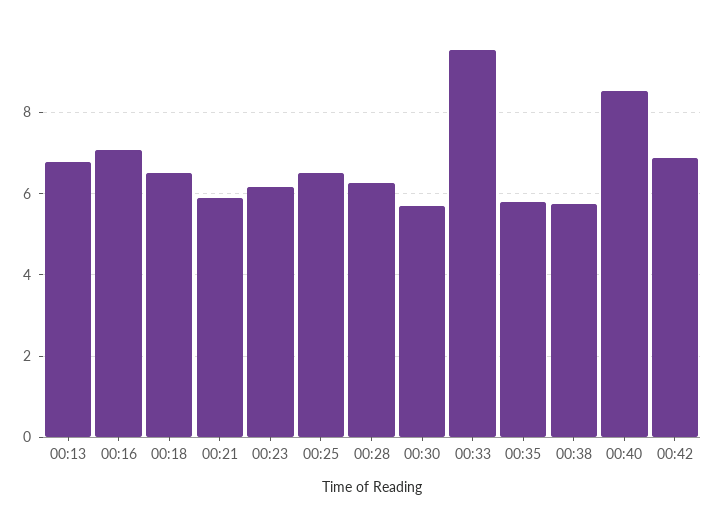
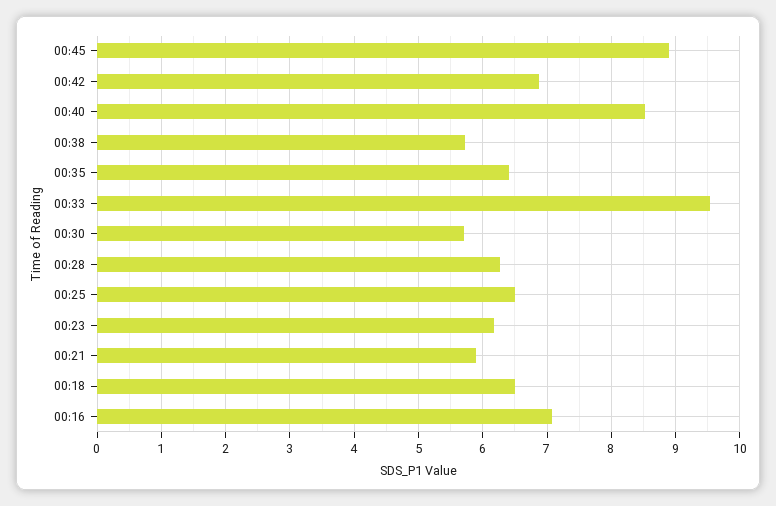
00:13: 6.8 -> none
00:35: 5.8 -> 6.4
00:45: none -> 8.9

